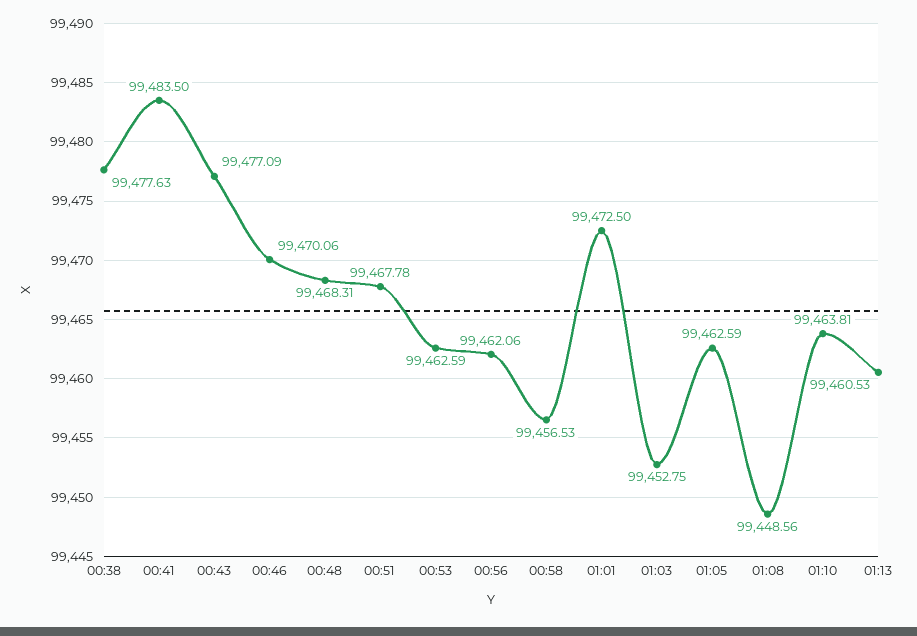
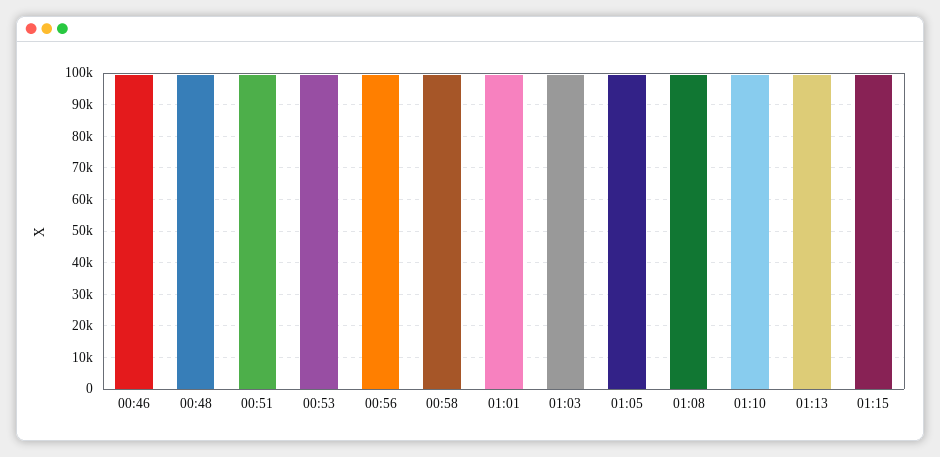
00:38: 99477.63 -> none
00:41: 99483.5 -> none
00:43: 99477.09 -> none
01:15: none -> 100000

